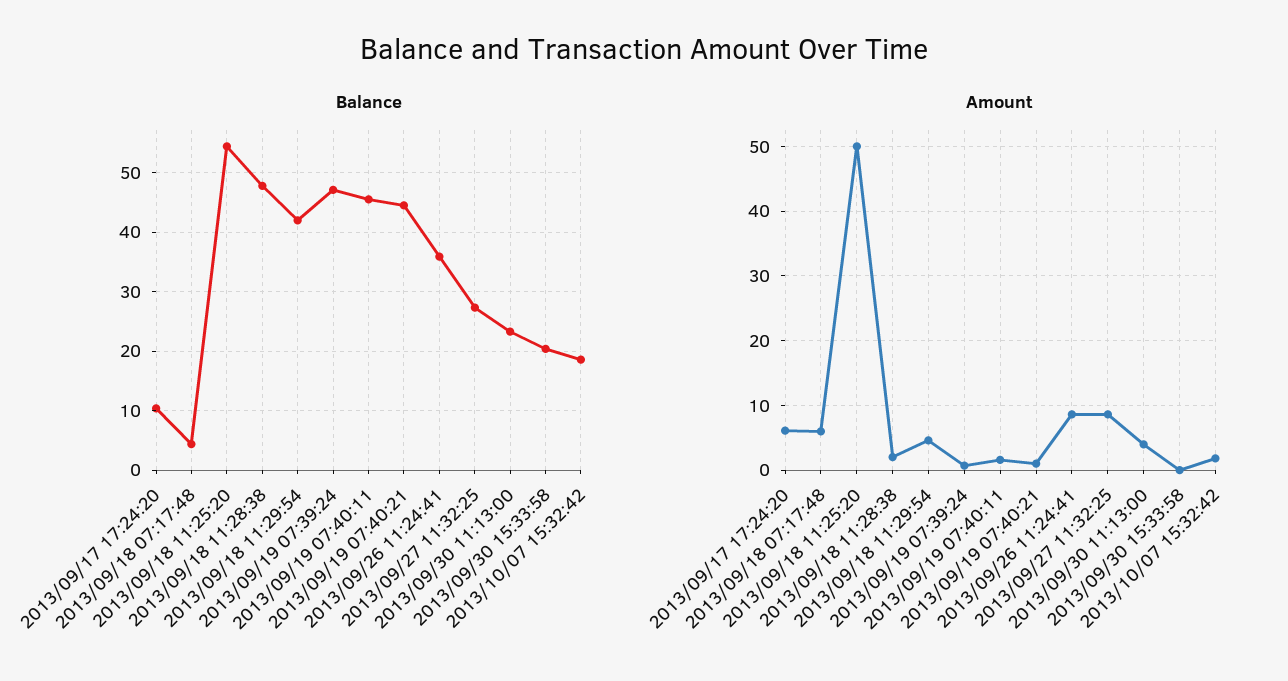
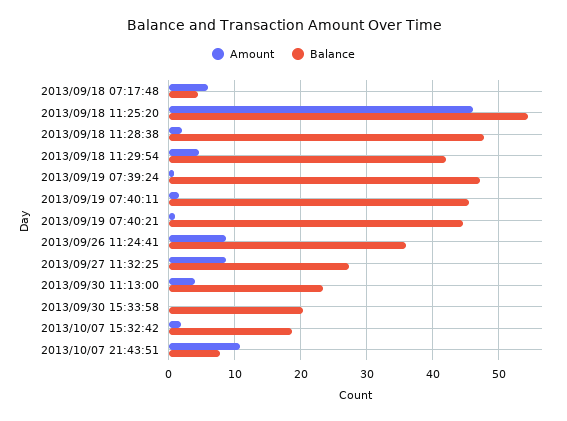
Balance, 2013/09/17 17:24:20: 10 -> none
Amount, 2013/09/17 17:24:20: 6 -> none
Amount, 2013/09/18 11:25:20: 50 -> 46
Amount, 2013/10/07 21:43:51: none -> 11
Balance, 2013/10/07 21:43:51: none -> 8

